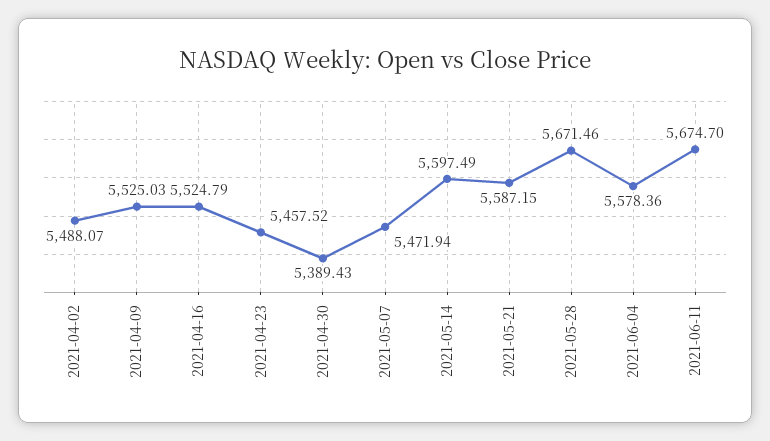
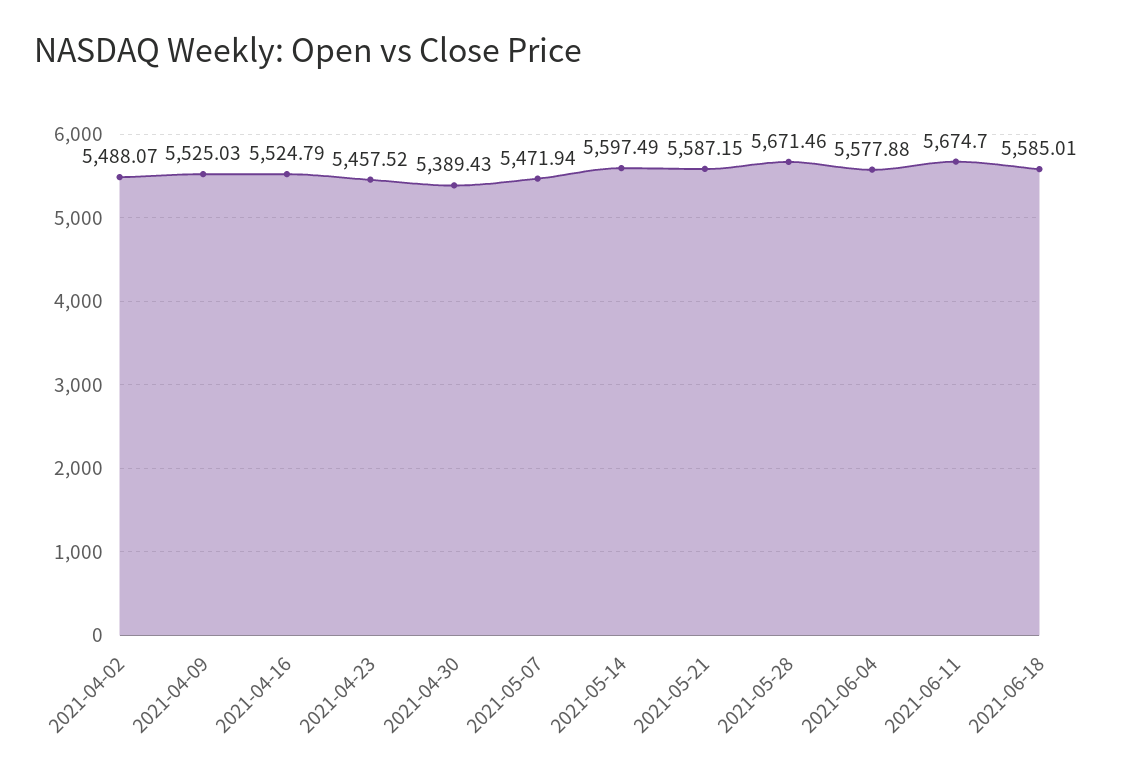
2021-06-04: 5578.36 -> 5577.88
2021-06-18: none -> 5585.01

